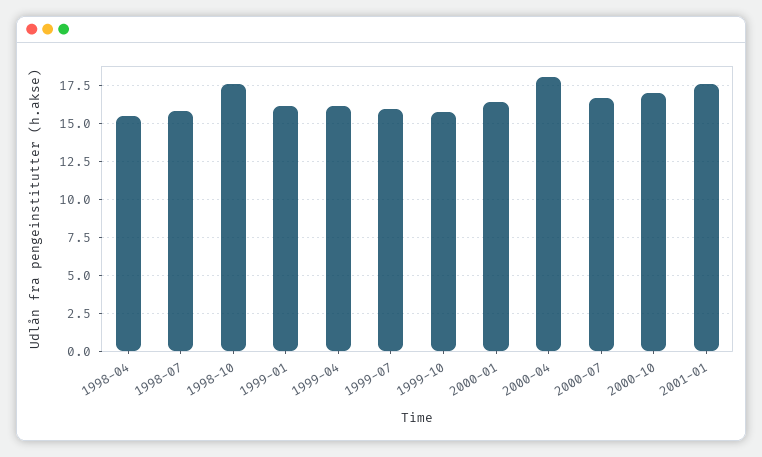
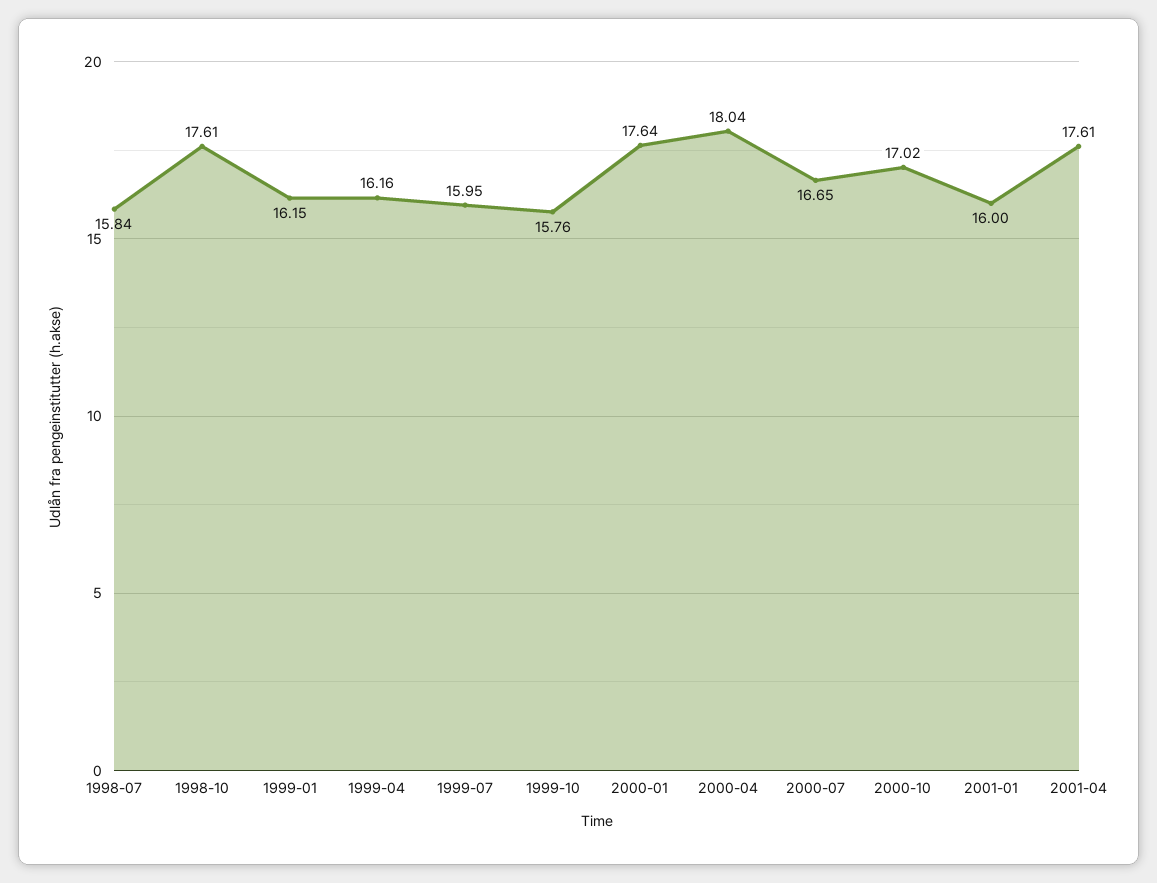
1998-04: 15.5 -> none
2000-01: 16.5 -> 17.64
2001-01: 17.5 -> 16
2001-04: none -> 17.61

